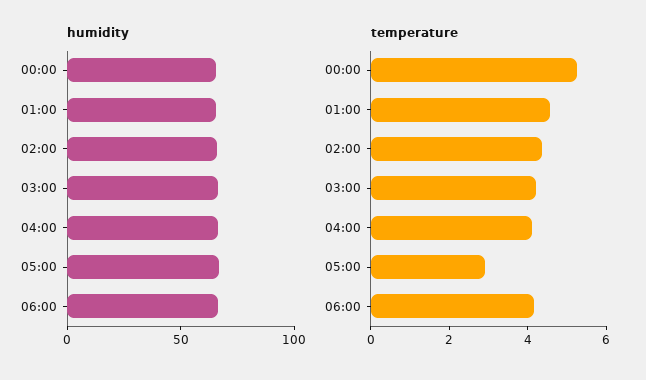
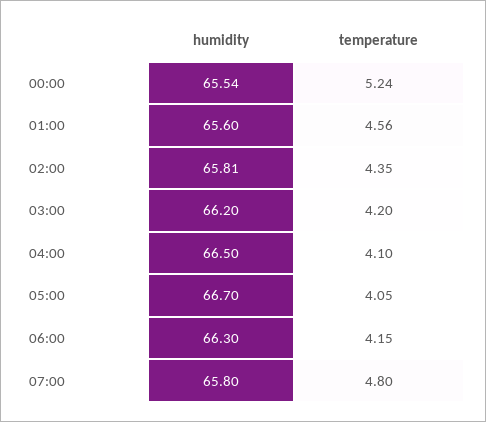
temperature, 05:00: 3 -> 4.05
humidity, 07:00: none -> 65.8
temperature, 07:00: none -> 4.8

